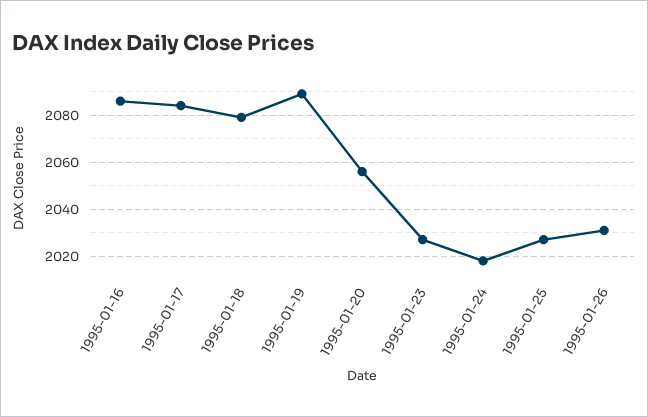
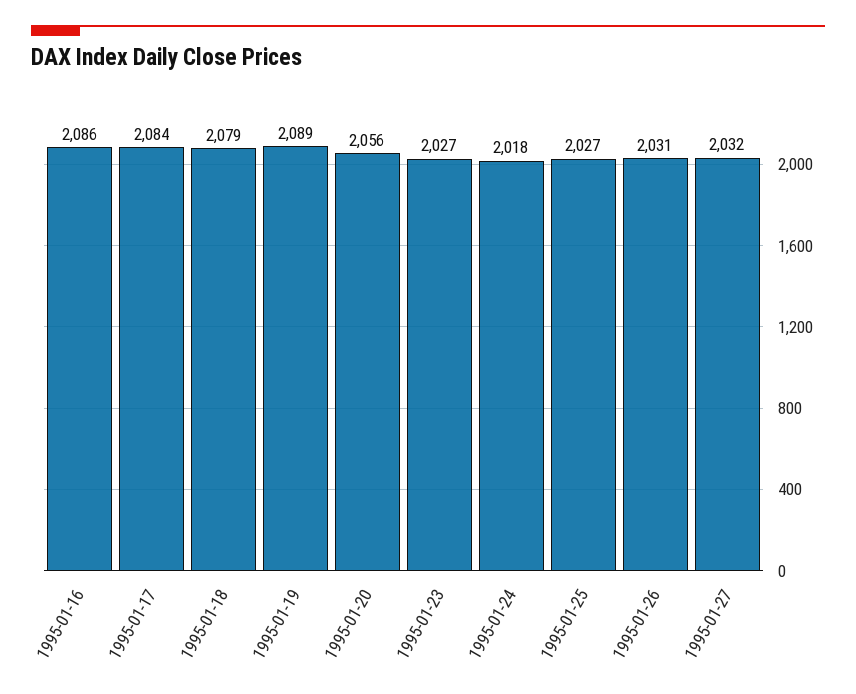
1995-01-27: none -> 2032

